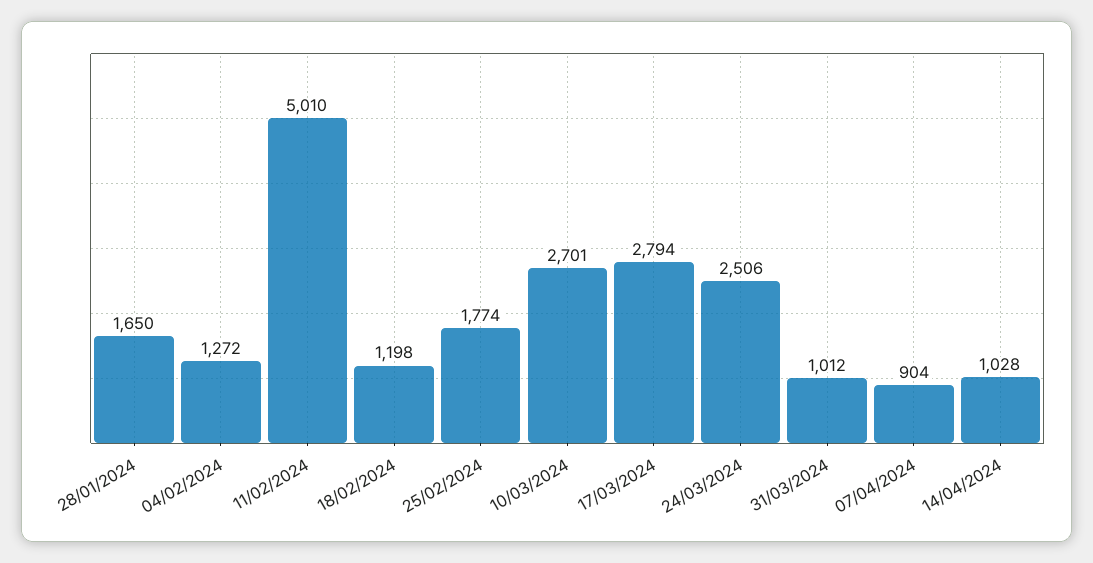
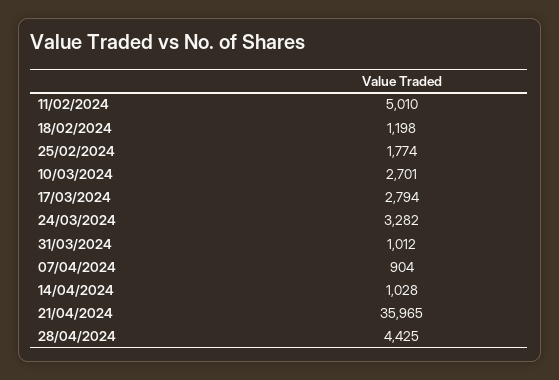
28/01/2024: 1650 -> none
04/02/2024: 1272 -> none
24/03/2024: 2506 -> 3282
21/04/2024: none -> 35965
28/04/2024: none -> 4425

